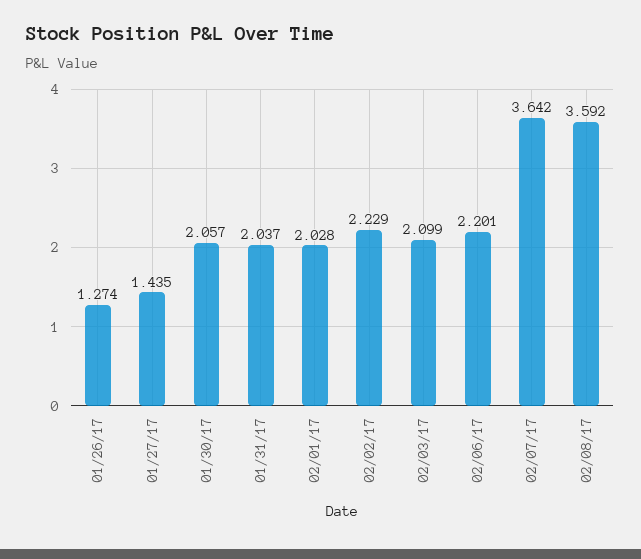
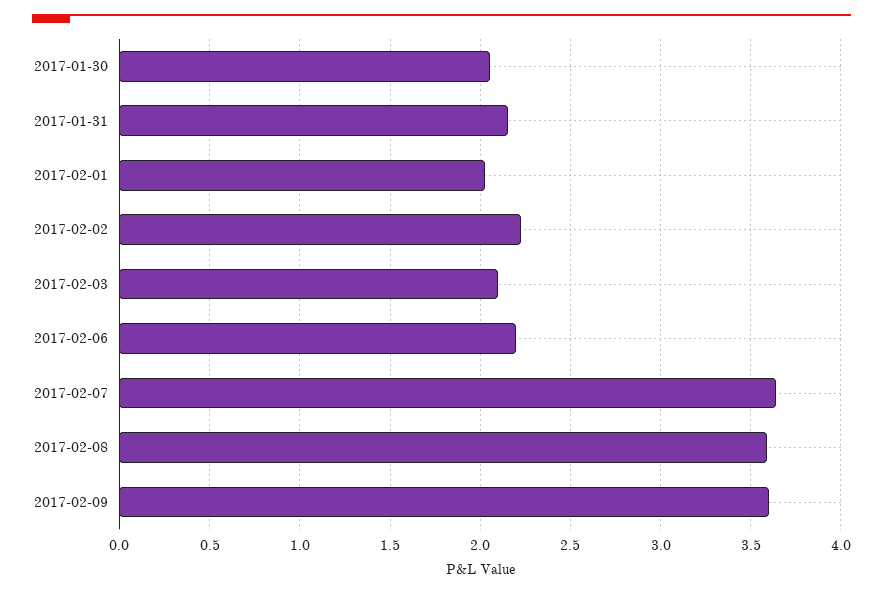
01/26/17: 1.274 -> none
01/27/17: 1.435 -> none
01/31/17: 2.037 -> 2.15
2017-02-09: none -> 3.6

